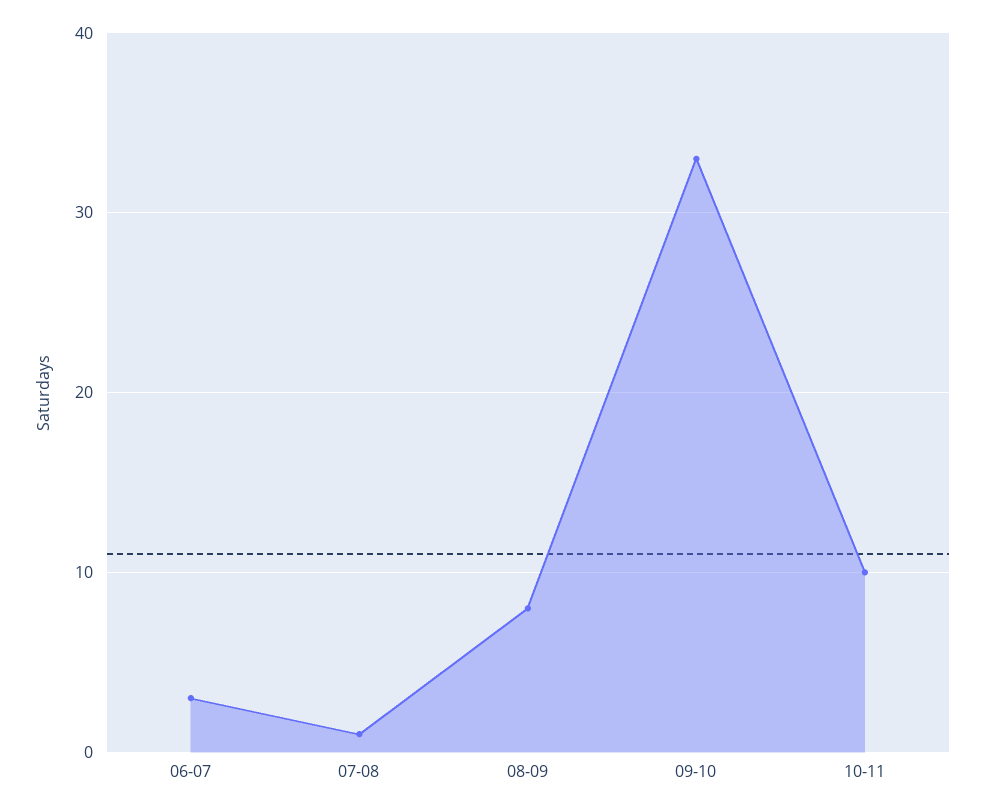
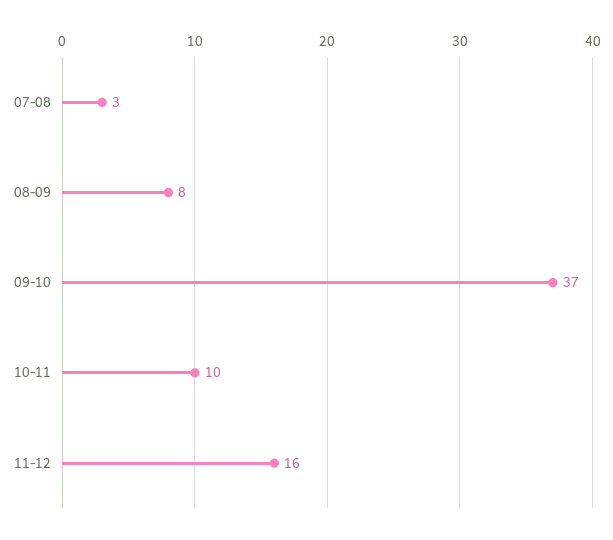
06-07: 3 -> none
07-08: 1 -> 3
09-10: 33 -> 37
11-12: none -> 16

